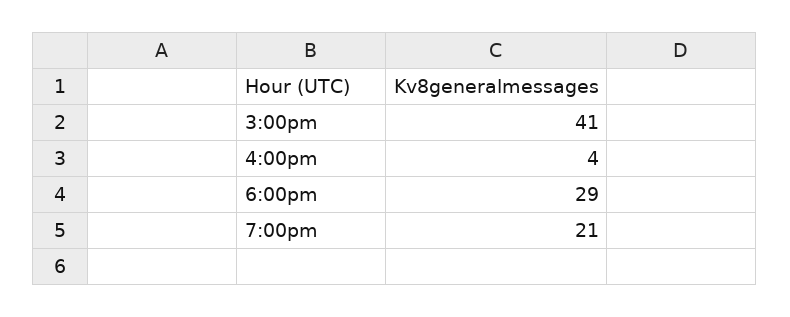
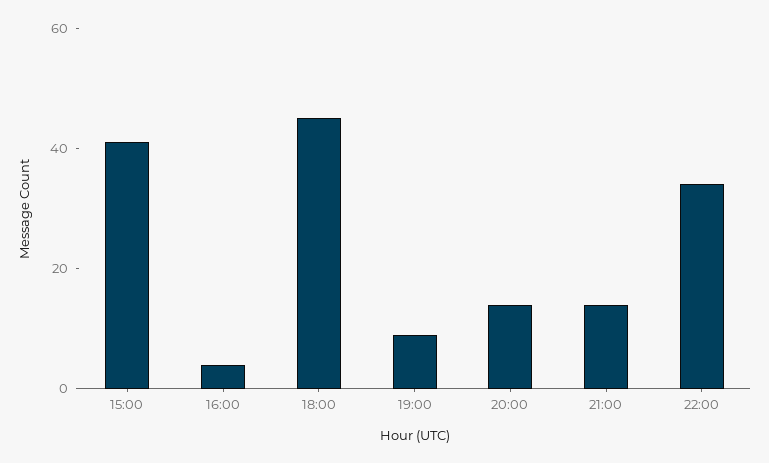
6:00pm: 29 -> 45
7:00pm: 21 -> 10
20:00: none -> 15
21:00: none -> 15
22:00: none -> 35

